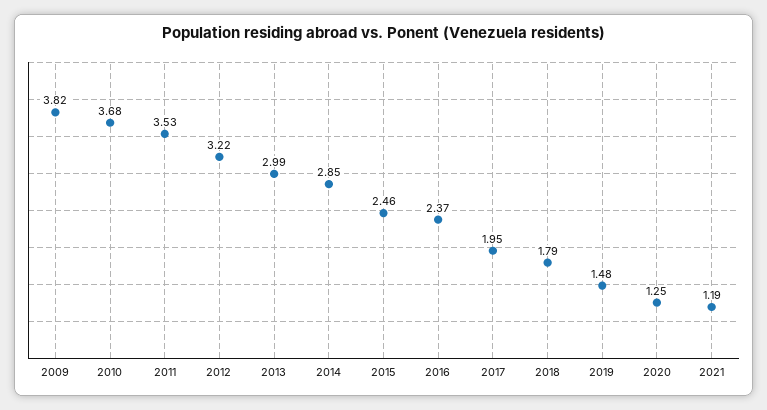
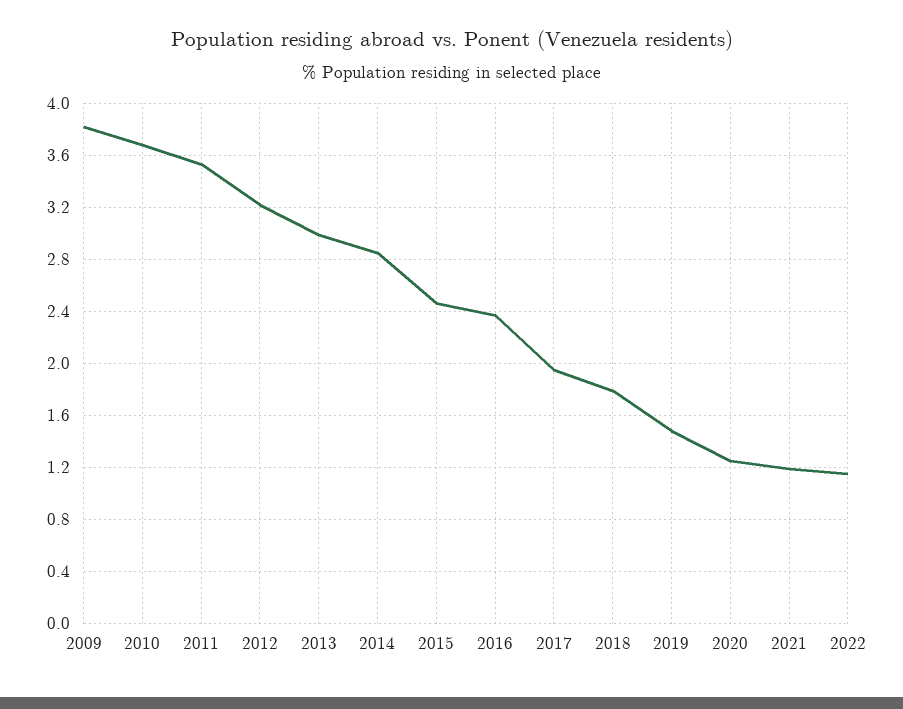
2022: none -> 1.15

